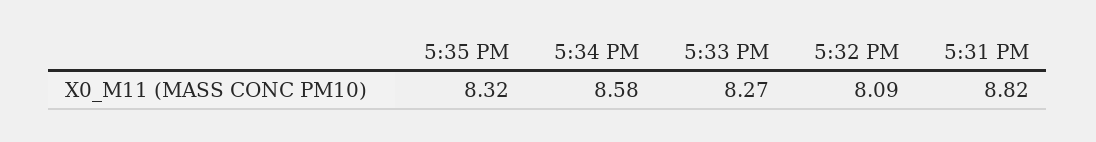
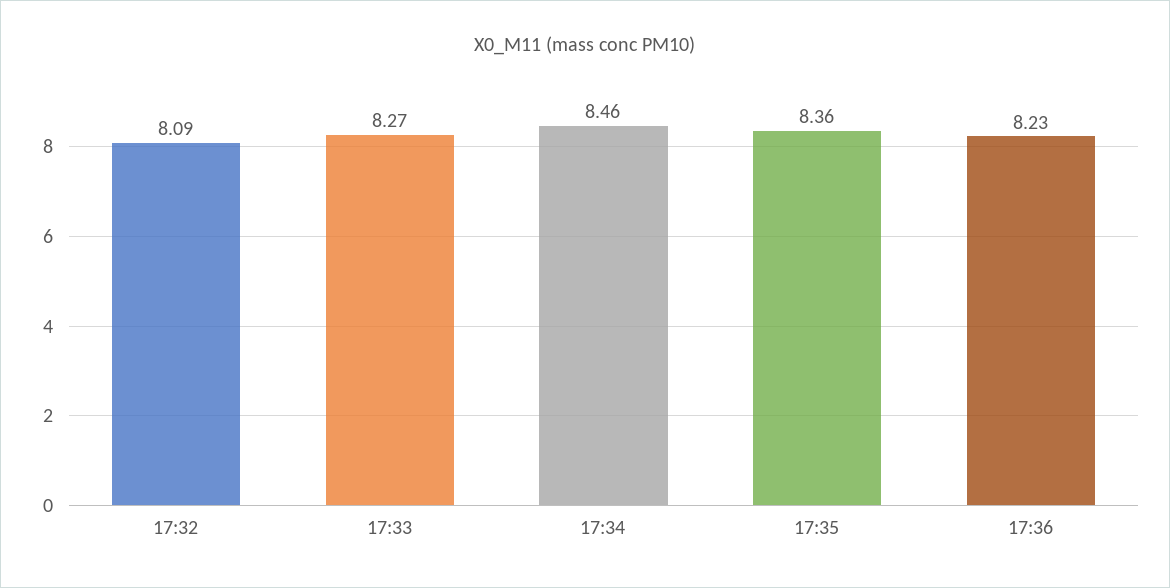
5:35 PM: 8.32 -> 8.36
5:34 PM: 8.58 -> 8.46
5:31 PM: 8.82 -> none
17:36: none -> 8.23

